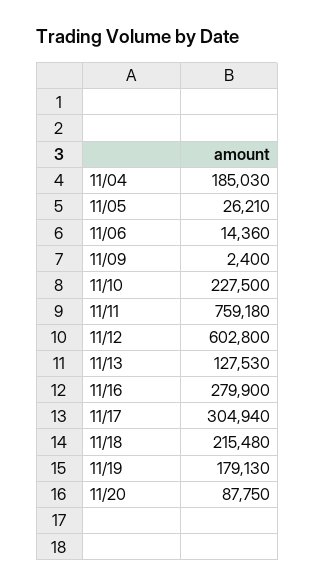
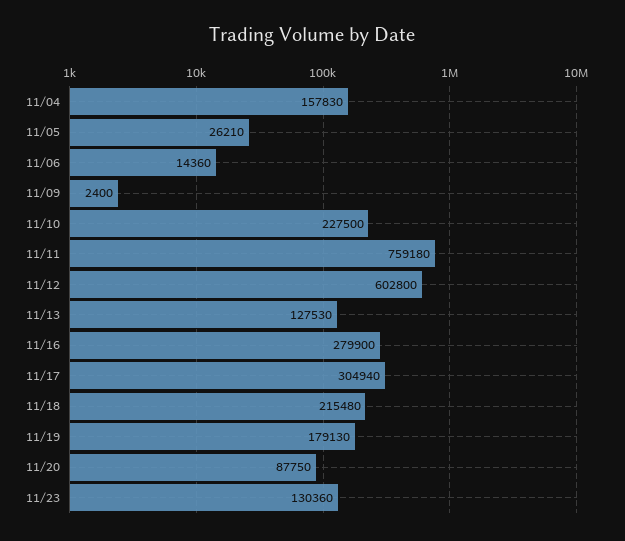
11/04: 185030 -> 157830
11/23: none -> 130360

